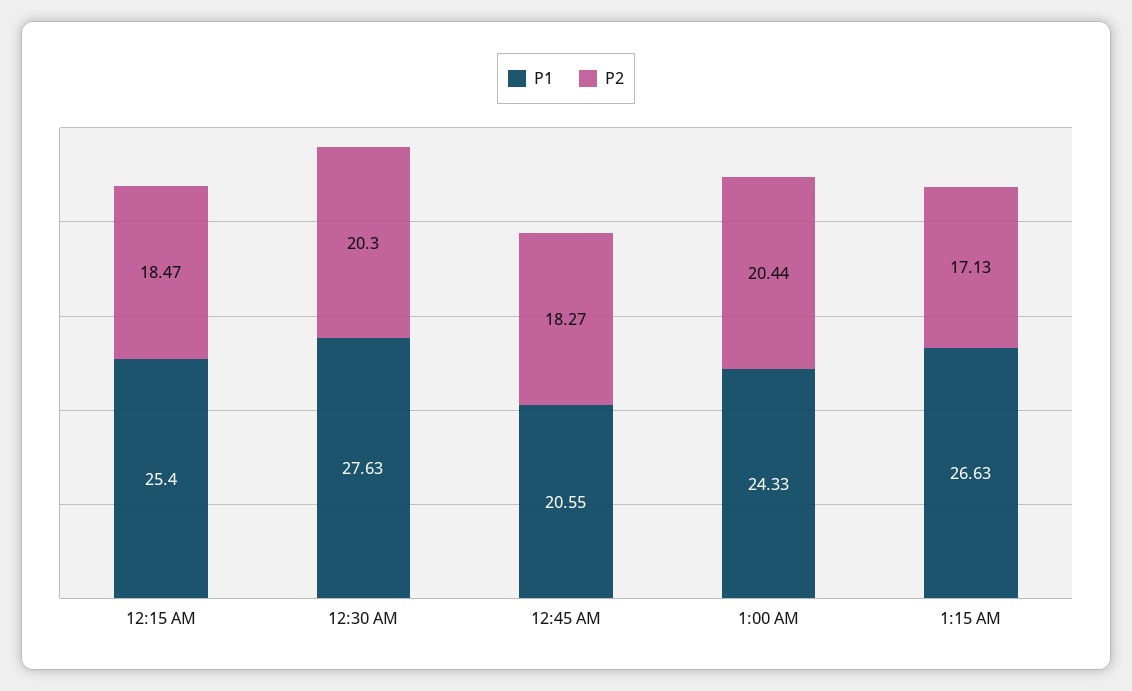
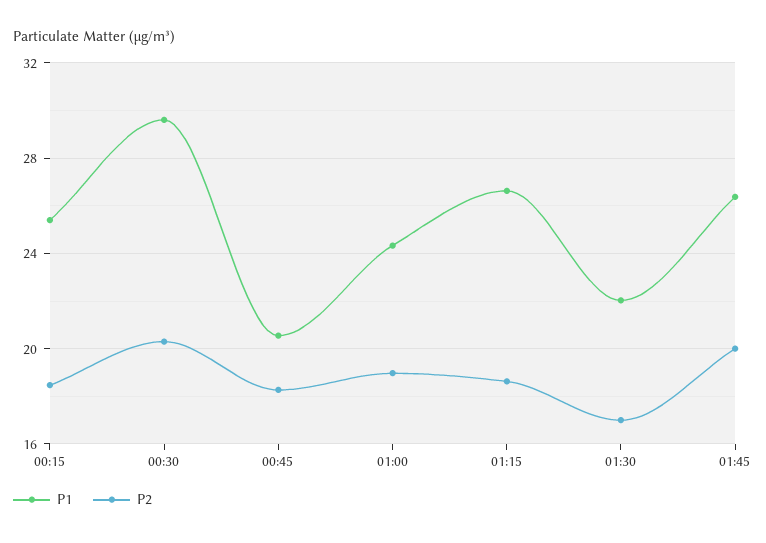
P1, 12:30 AM: 27.63 -> 29.5
P2, 1:00 AM: 20.44 -> 19
P2, 1:15 AM: 17.13 -> 18.5
P1, 01:30: none -> 22
P2, 01:30: none -> 17
P1, 01:45: none -> 26.5
P2, 01:45: none -> 20

